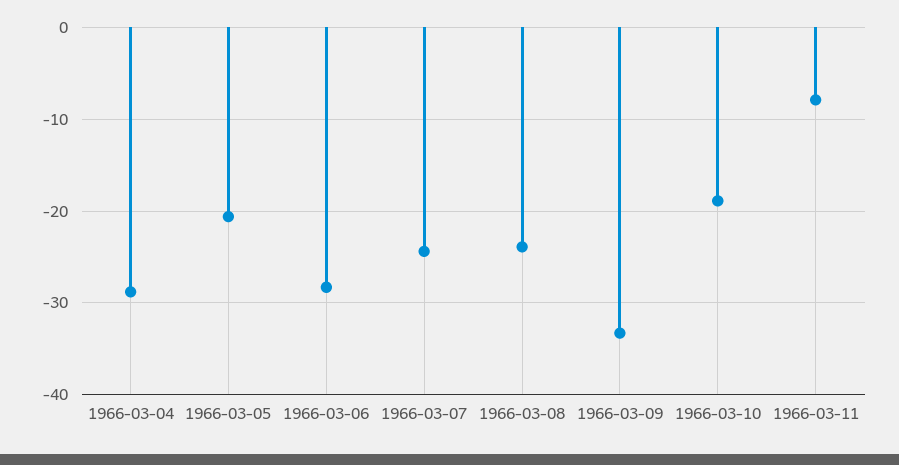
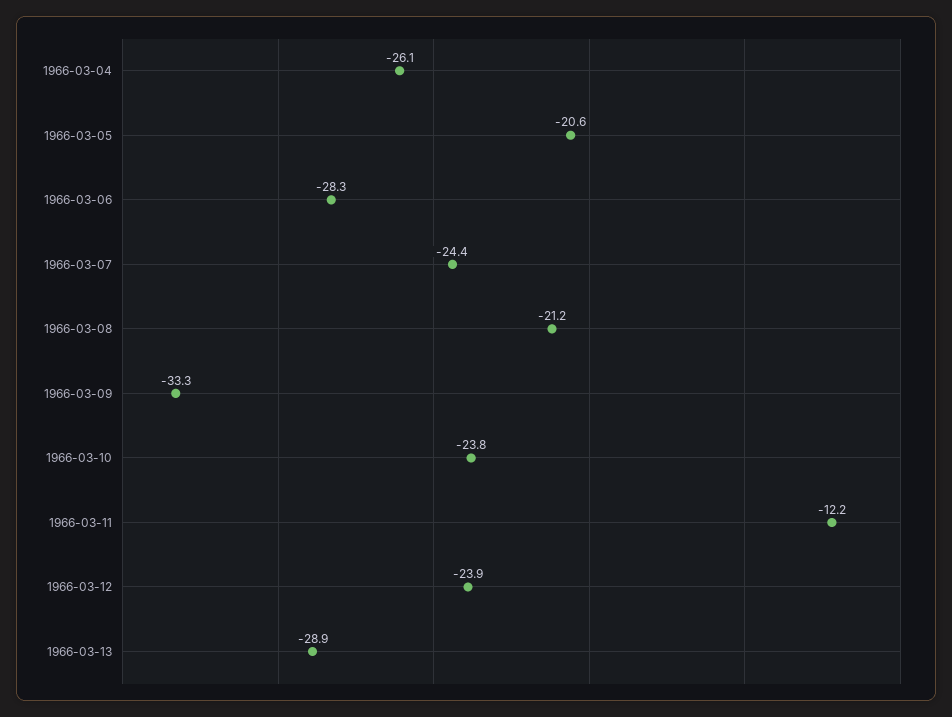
1966-03-04: -29 -> -26.1
1966-03-08: -24 -> -21.2
1966-03-10: -19 -> -23.8
1966-03-11: -8 -> -12.2
1966-03-12: none -> -23.9
1966-03-13: none -> -28.9

